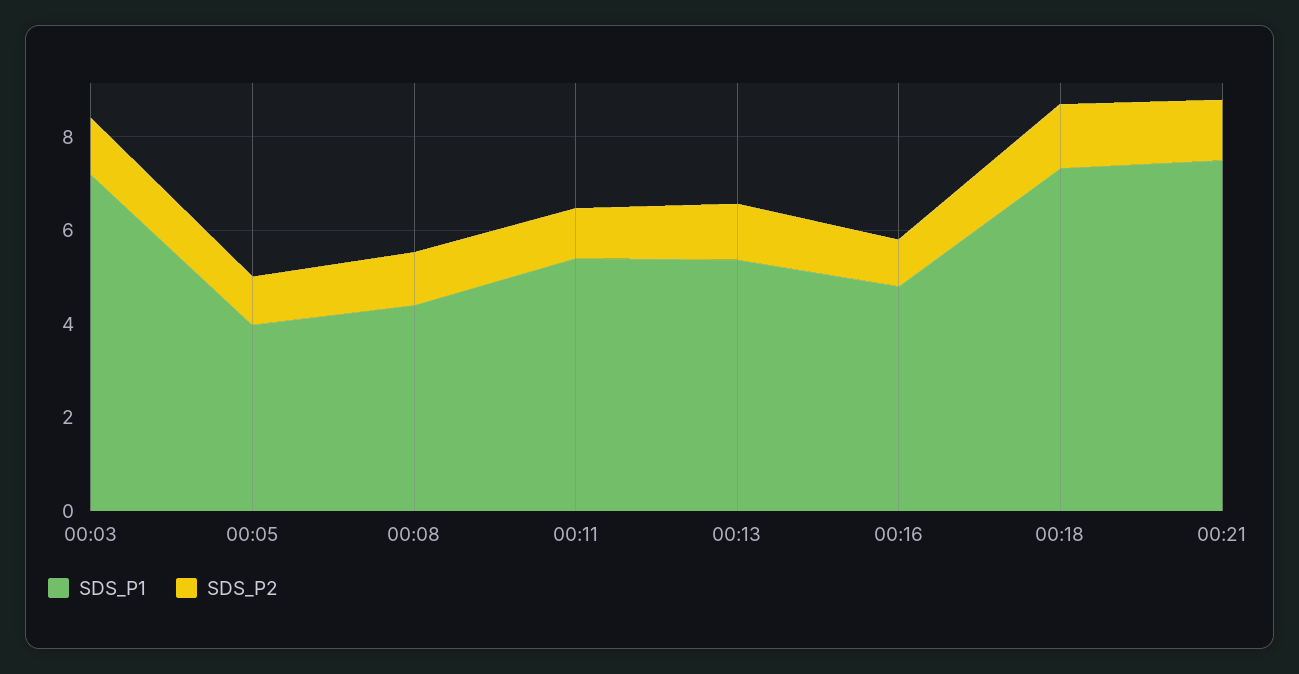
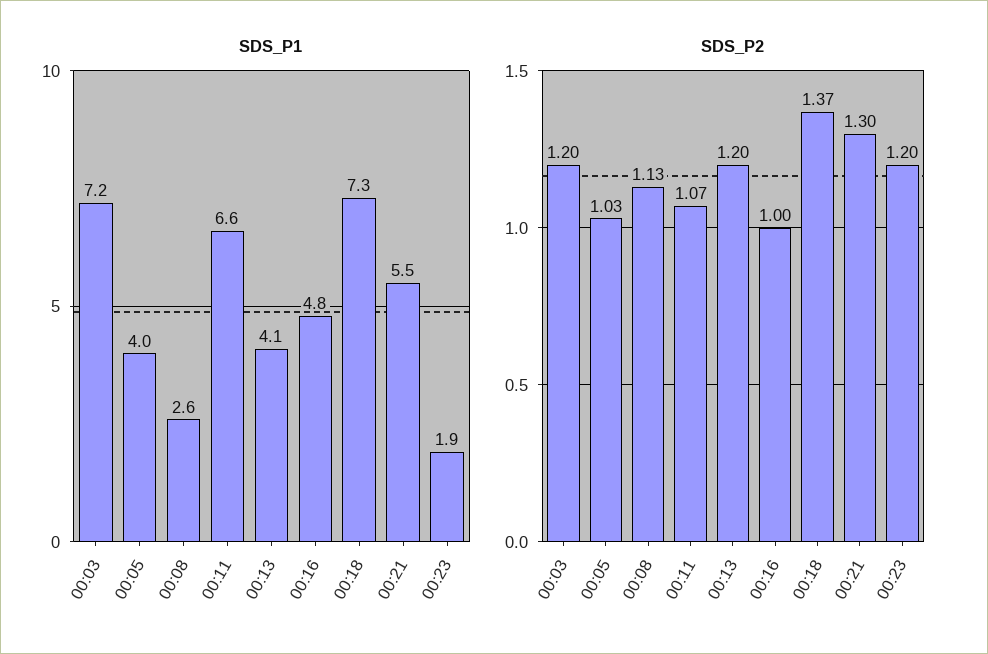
SDS_P1, 00:08: 4.5 -> 2.6
SDS_P1, 00:11: 5.5 -> 6.6
SDS_P1, 00:13: 5.5 -> 4.1
SDS_P1, 00:21: 7.5 -> 5.5
SDS_P1, 00:23: none -> 1.9
SDS_P2, 00:23: none -> 1.2

